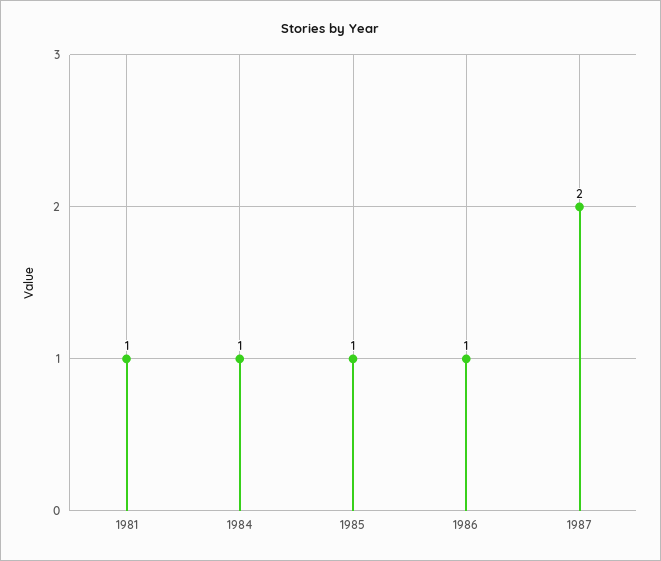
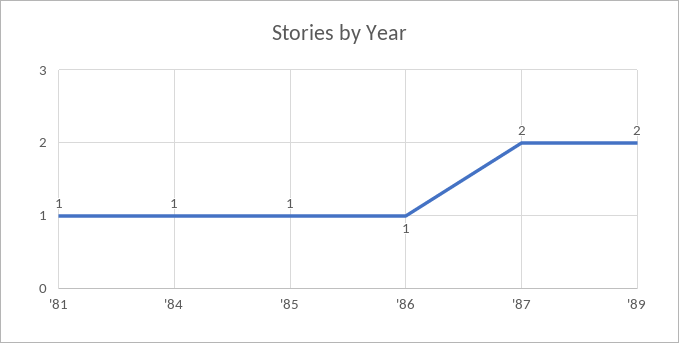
'89: none -> 2

